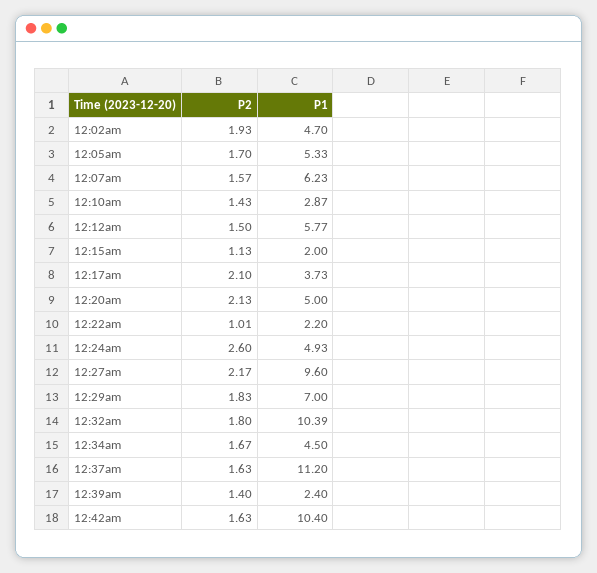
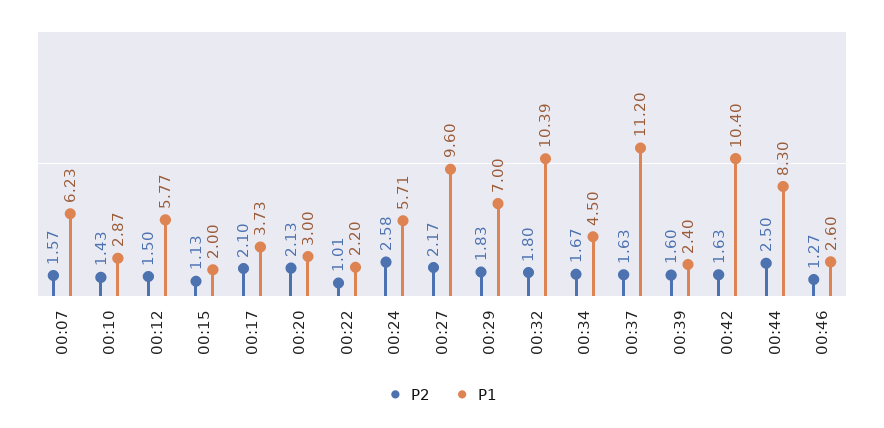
P2, 12:02am: 1.93 -> none
P1, 12:02am: 4.7 -> none
P2, 12:05am: 1.7 -> none
P1, 12:05am: 5.33 -> none
P1, 12:20am: 5 -> 3
P2, 12:24am: 2.6 -> 2.58
P1, 12:24am: 4.93 -> 5.71
P2, 12:39am: 1.4 -> 1.6
P2, 00:44: none -> 2.5
P1, 00:44: none -> 8.3
P2, 00:46: none -> 1.27
P1, 00:46: none -> 2.6

